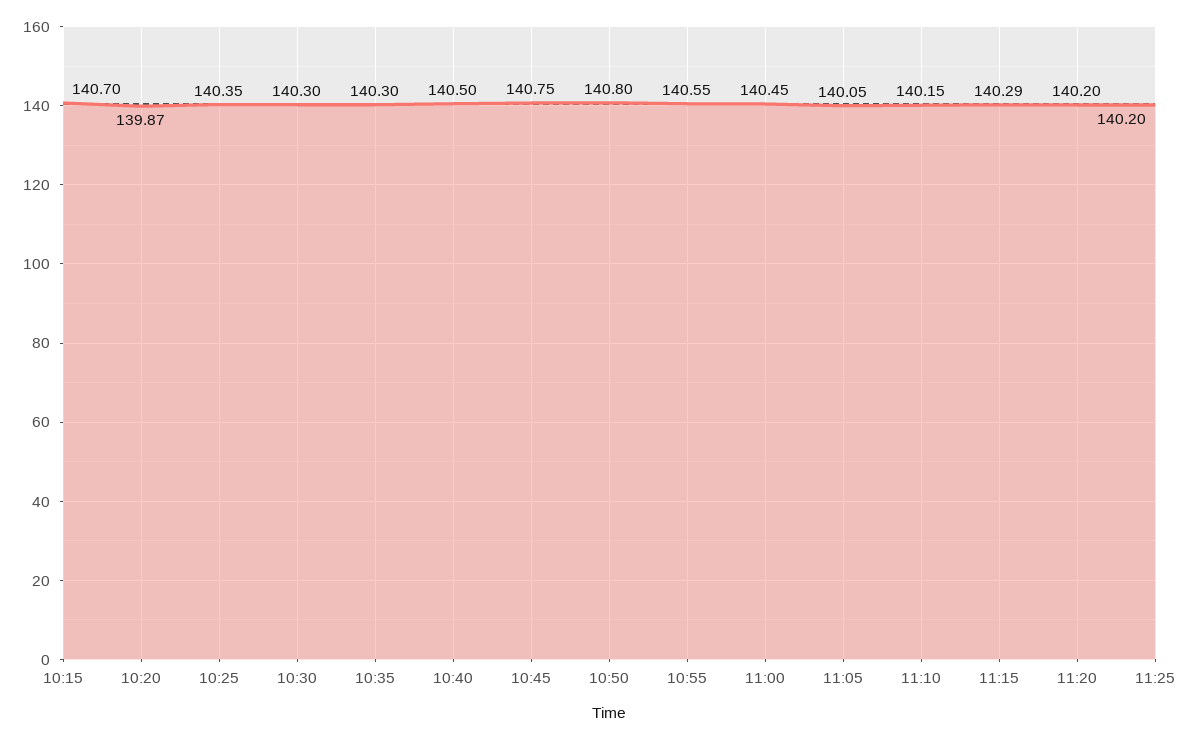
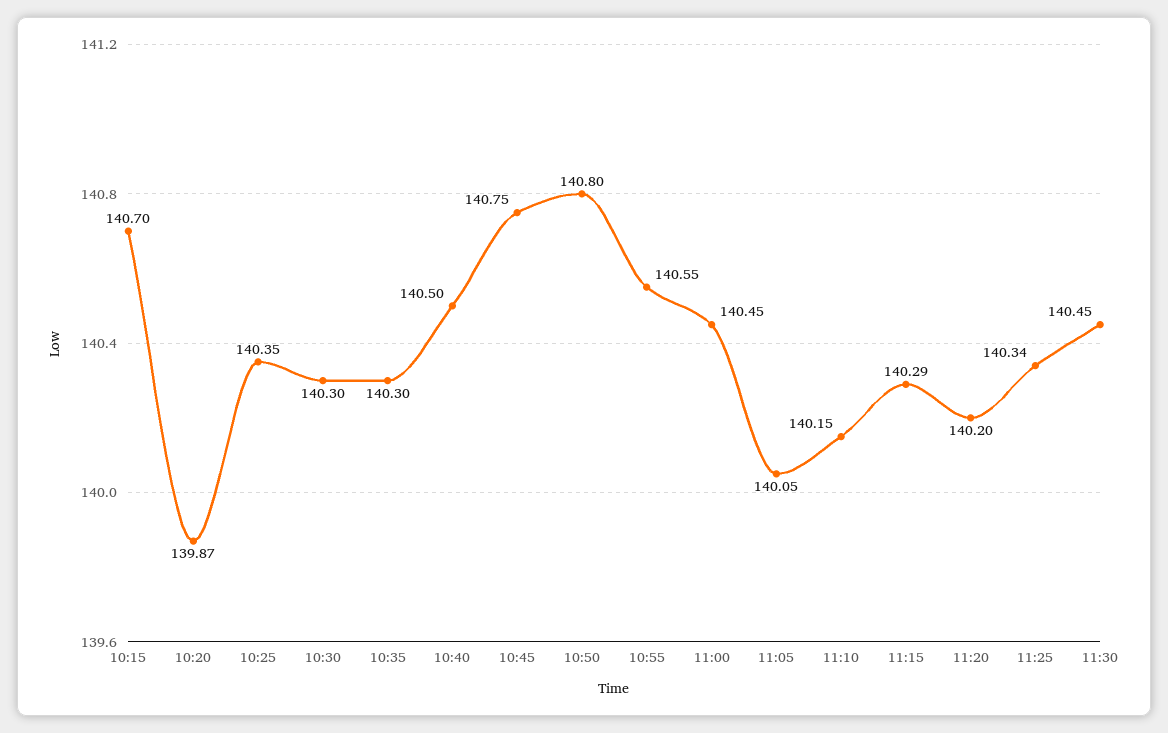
11:25: 140.2 -> 140.34
11:30: none -> 140.45

